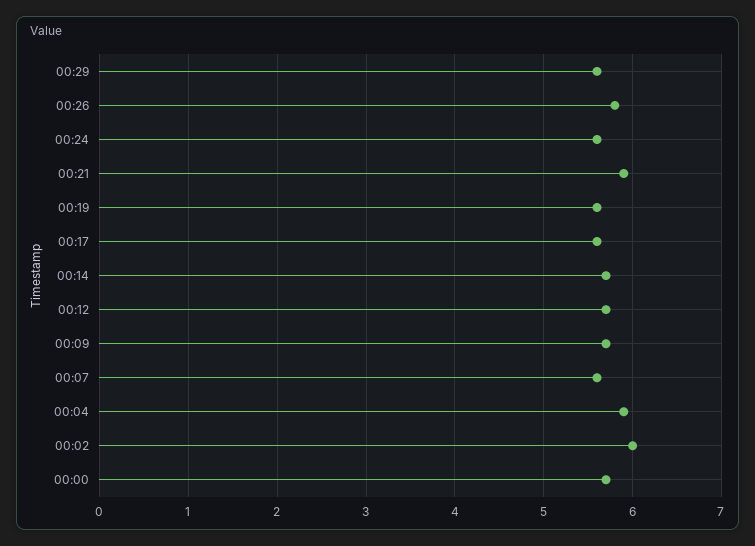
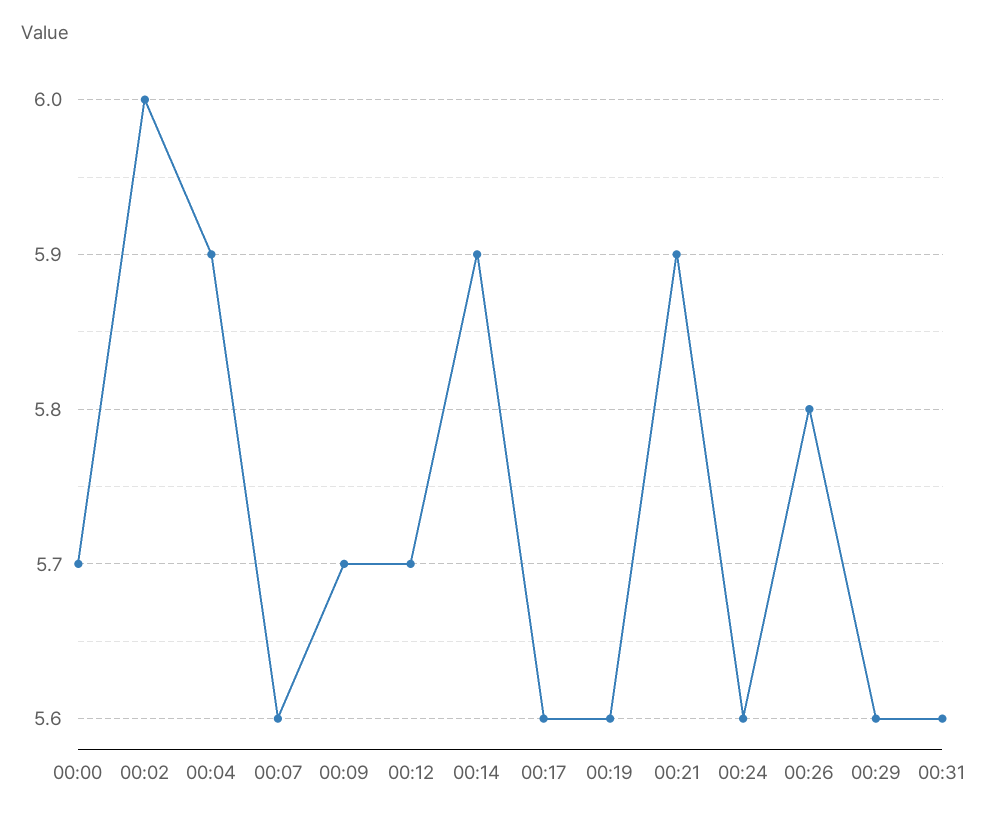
00:14: 5.7 -> 5.9
00:31: none -> 5.6

